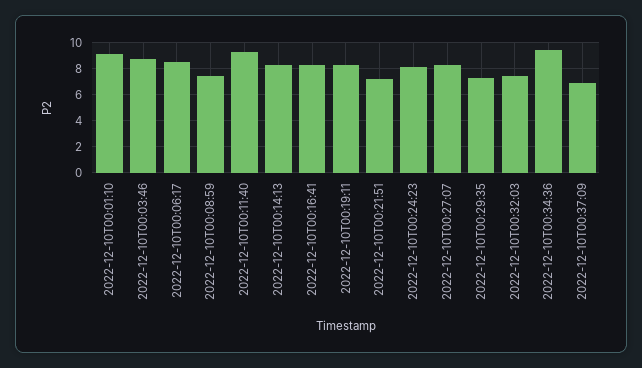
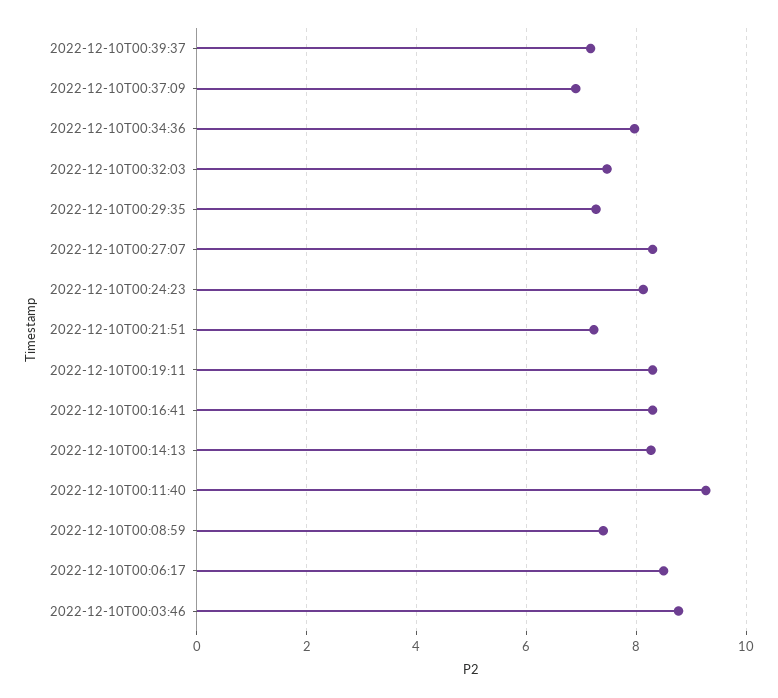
2022-12-10T00:01:10: 9 -> none
2022-12-10T00:34:36: 9.5 -> 8
2022-12-10T00:39:37: none -> 7.2

